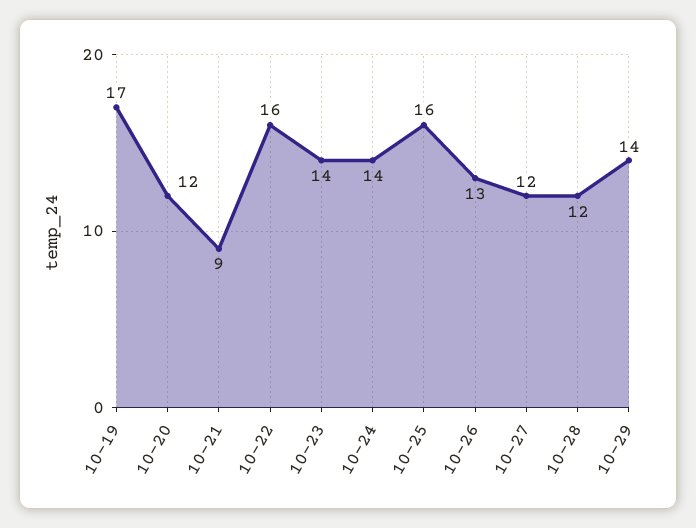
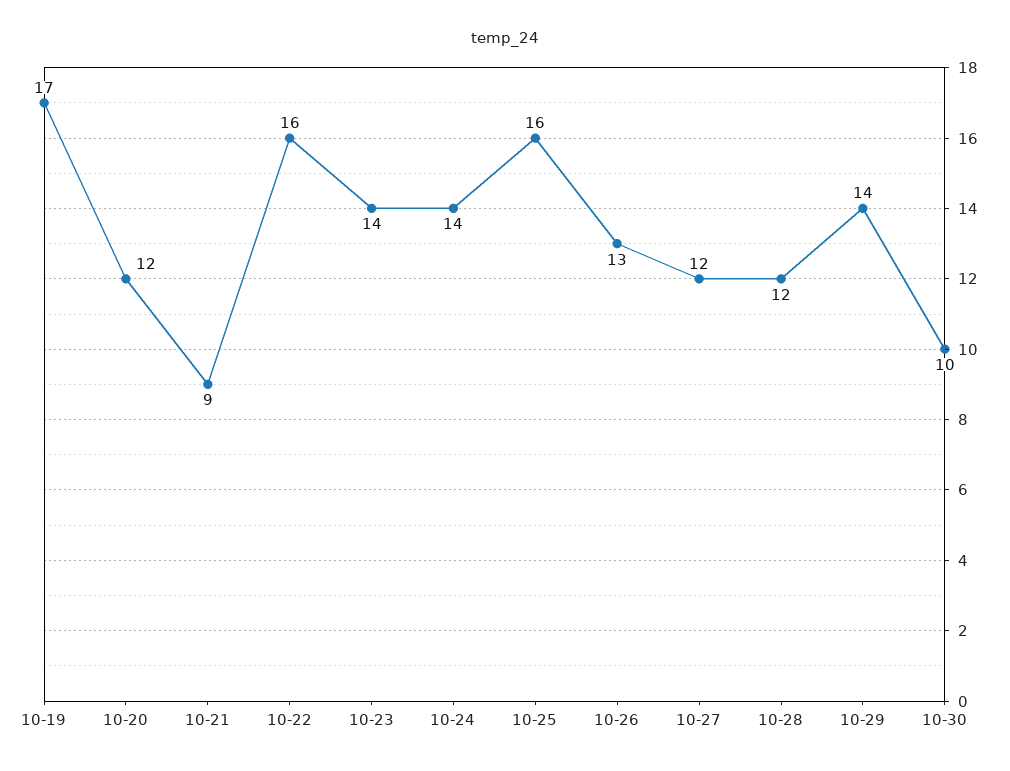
10-30: none -> 10

